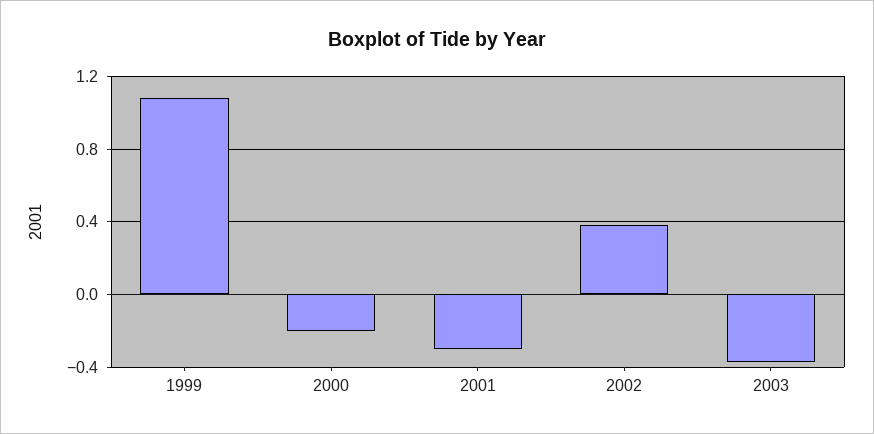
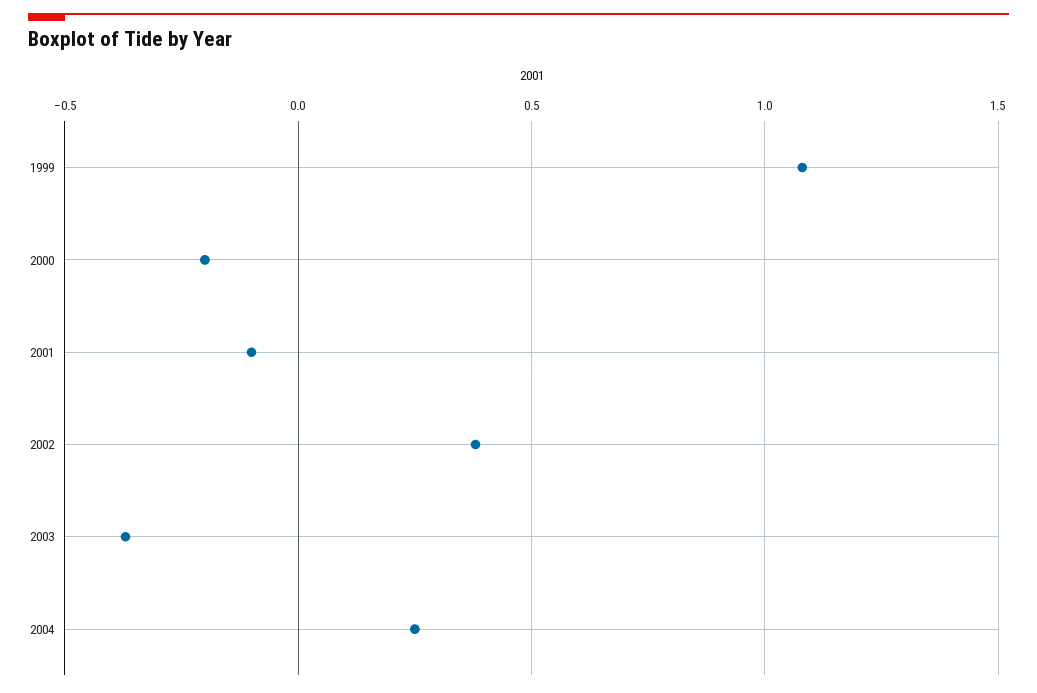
2001: -0.3 -> -0.1
2004: none -> 0.25

